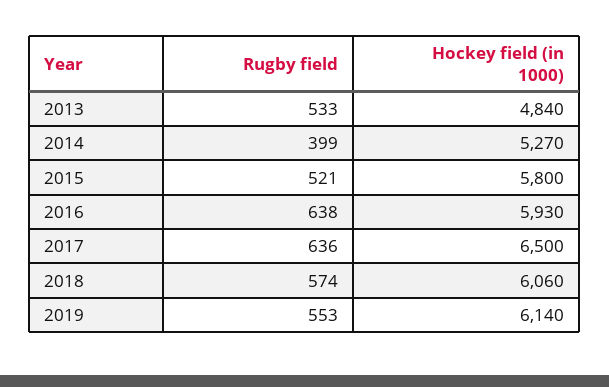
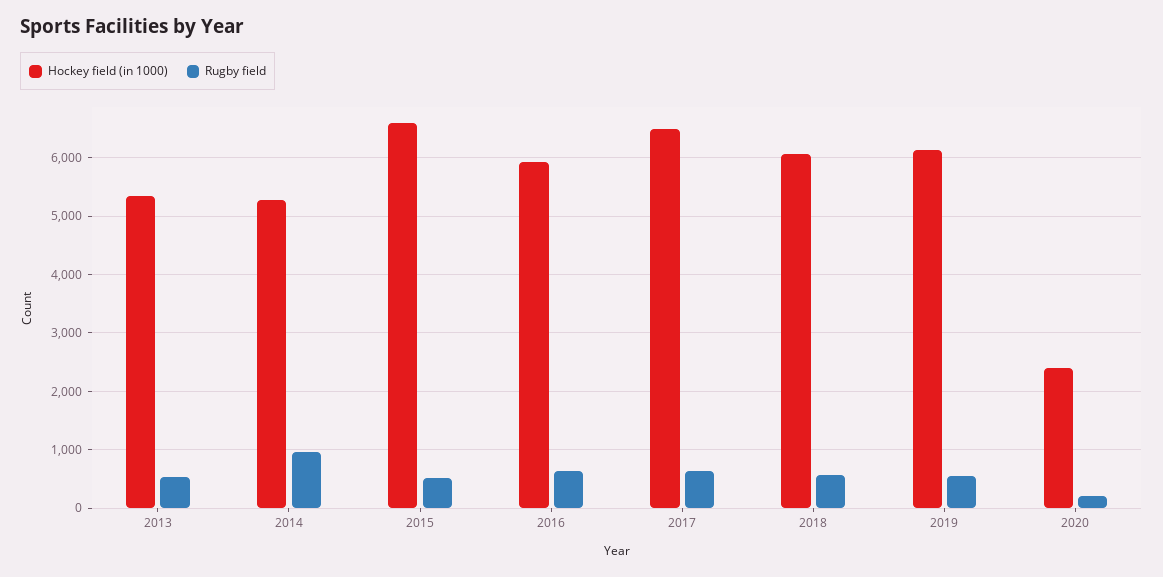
Hockey field (in 1000), 2013: 4840 -> 5400
Rugby field, 2014: 399 -> 1000
Hockey field (in 1000), 2015: 5800 -> 6600
Hockey field (in 1000), 2020: none -> 2400
Rugby field, 2020: none -> 200

